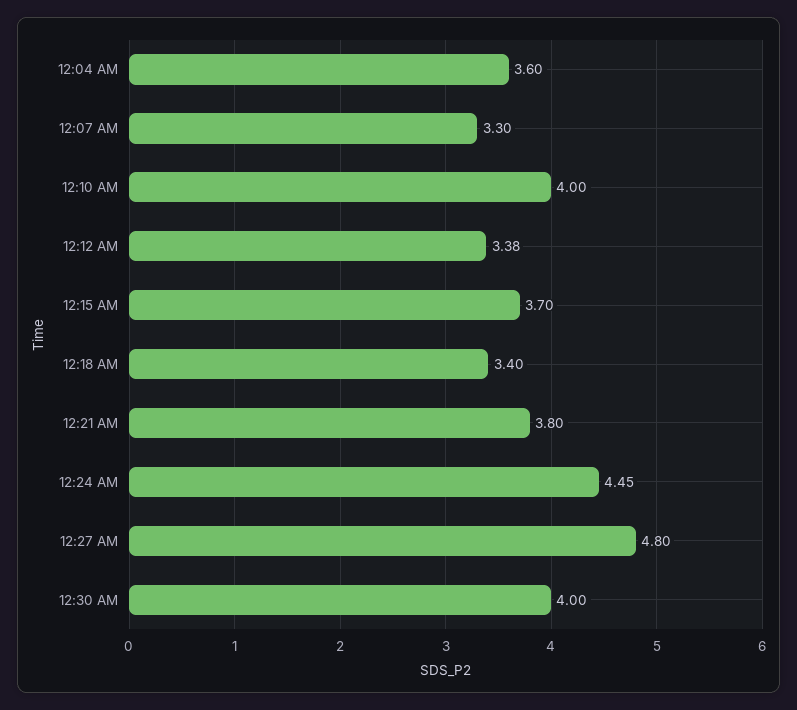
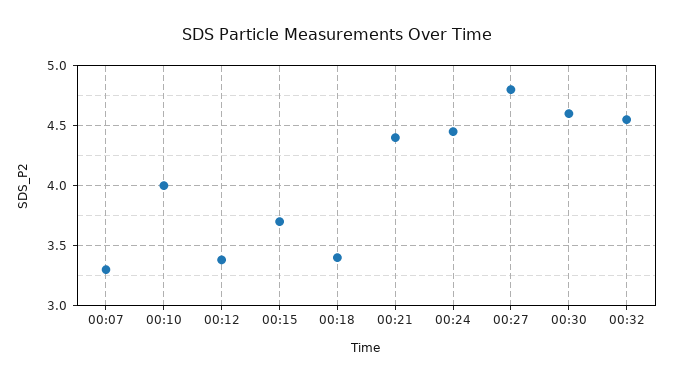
12:04 AM: 3.6 -> none
12:21 AM: 3.8 -> 4.4
12:30 AM: 4 -> 4.6
00:32: none -> 4.55

